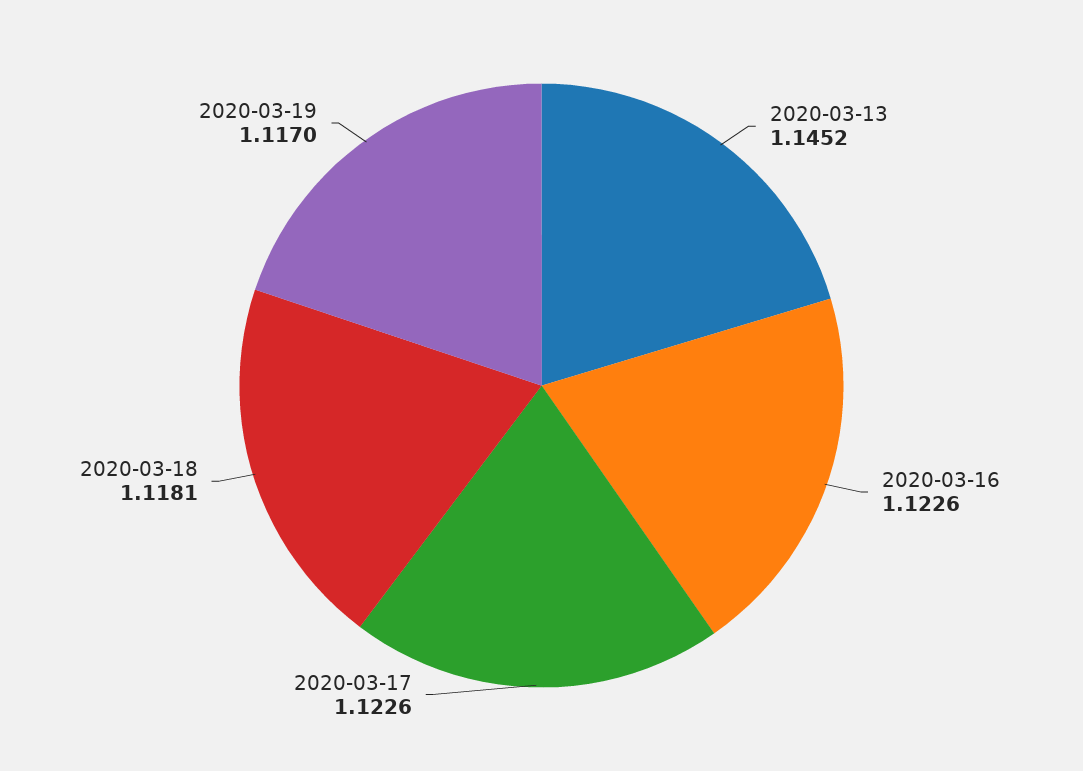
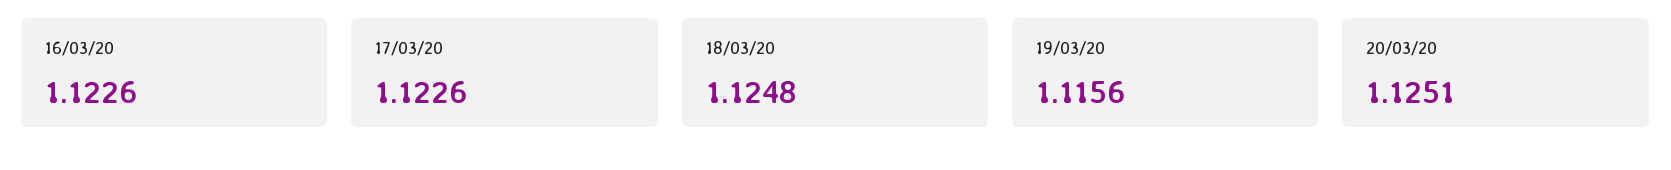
2020-03-13: 1.1452 -> none
2020-03-18: 1.1181 -> 1.1248
2020-03-19: 1.117 -> 1.1156
20/03/20: none -> 1.1251

